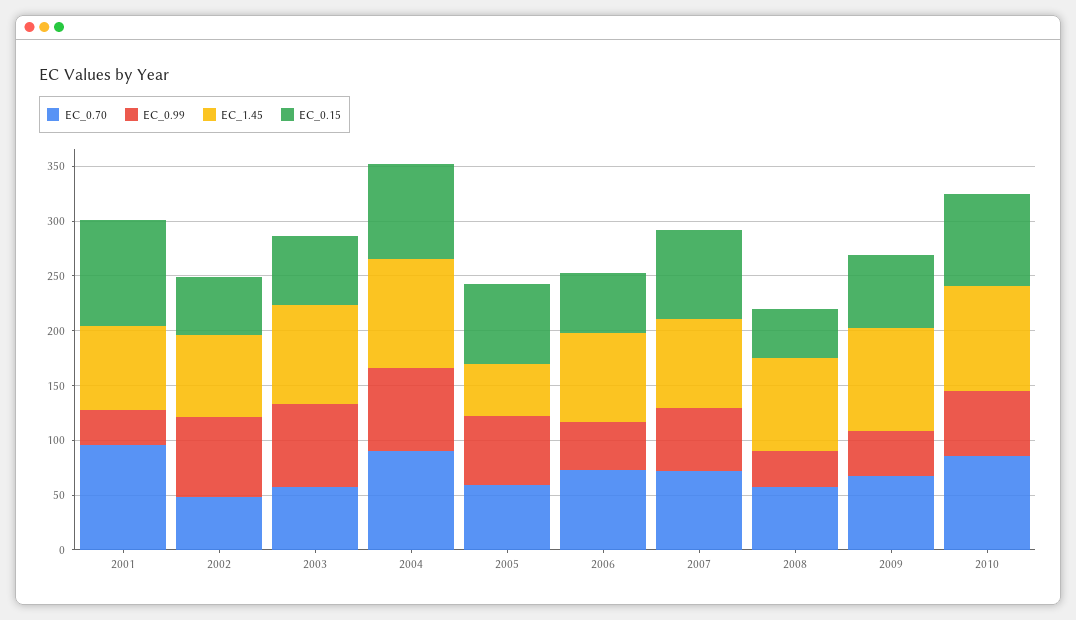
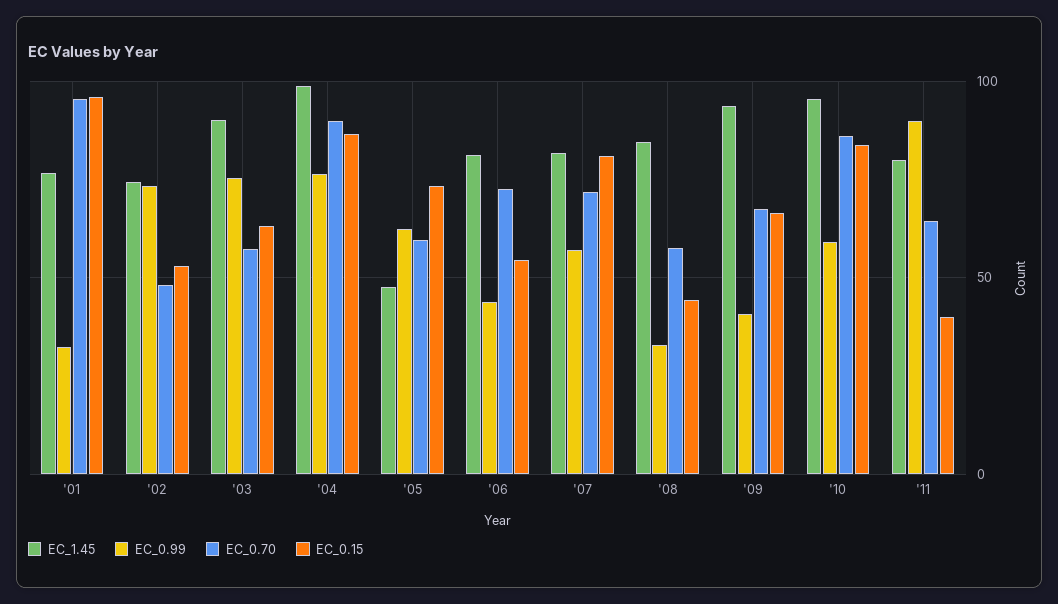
EC_1.45, '11: none -> 80
EC_0.99, '11: none -> 90
EC_0.70, '11: none -> 65
EC_0.15, '11: none -> 40

